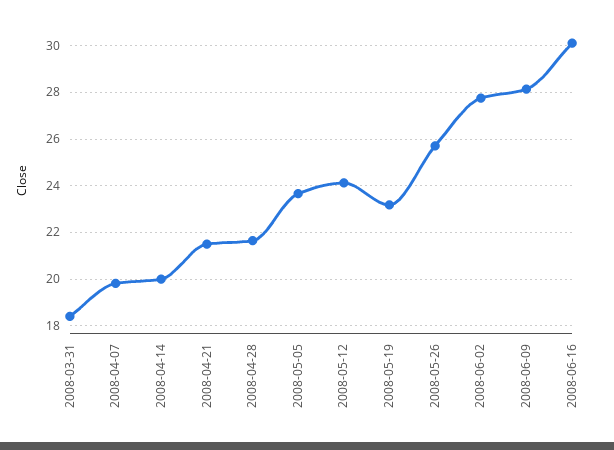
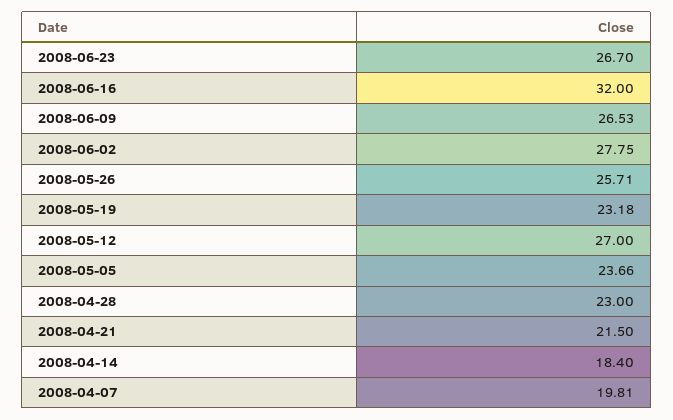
2008-03-31: 18.5 -> none
2008-04-14: 20 -> 18.4
2008-04-28: 21.5 -> 23
2008-05-12: 24 -> 27
2008-06-09: 28 -> 26.53
2008-06-16: 30 -> 32
2008-06-23: none -> 26.7

